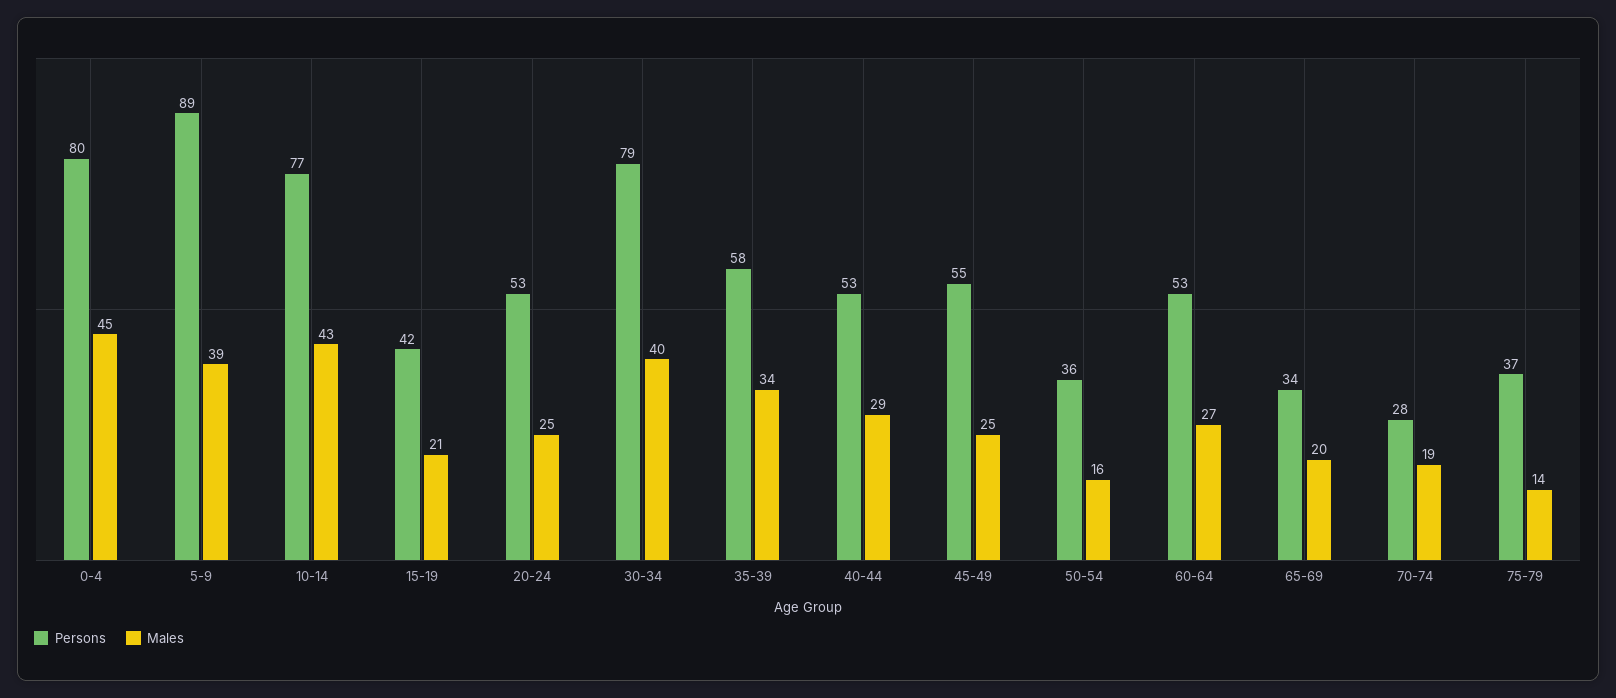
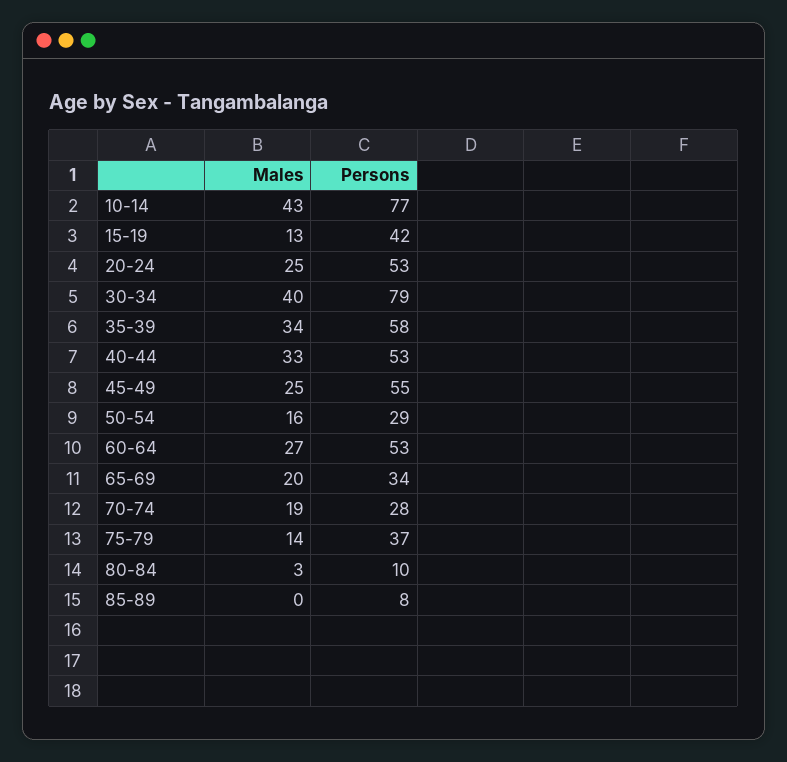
Persons, 0-4: 80 -> none
Males, 0-4: 45 -> none
Persons, 5-9: 89 -> none
Males, 5-9: 39 -> none
Males, 15-19: 21 -> 13
Males, 40-44: 29 -> 33
Persons, 50-54: 36 -> 29
Males, 80-84: none -> 3
Persons, 80-84: none -> 10
Males, 85-89: none -> 0
Persons, 85-89: none -> 8

